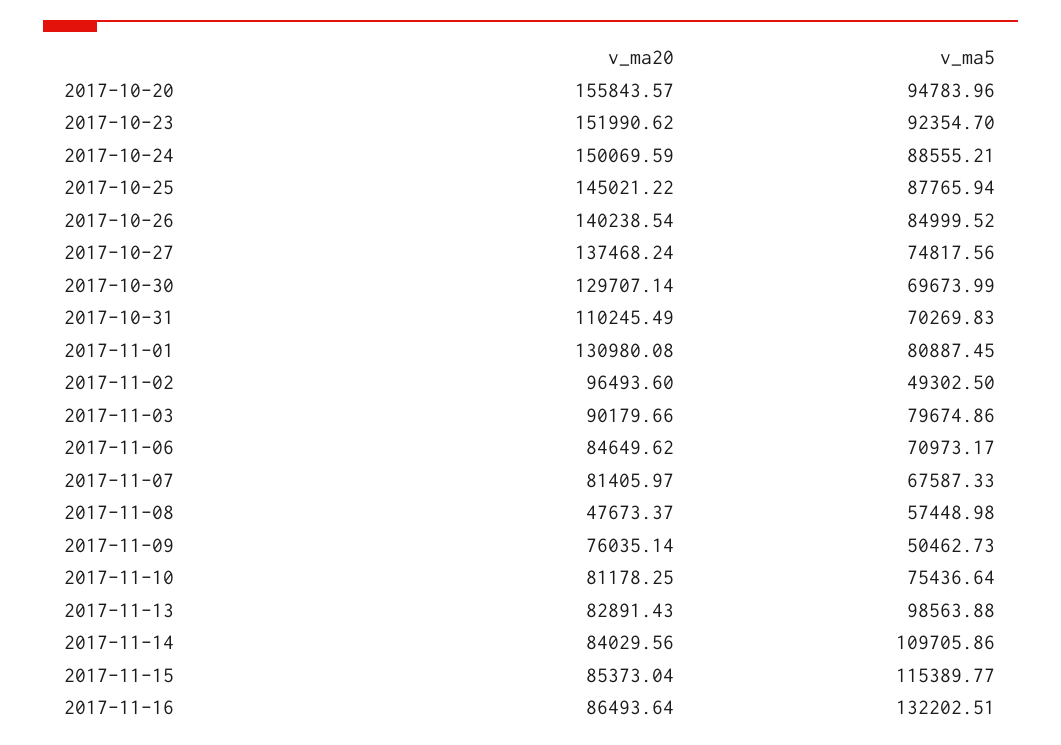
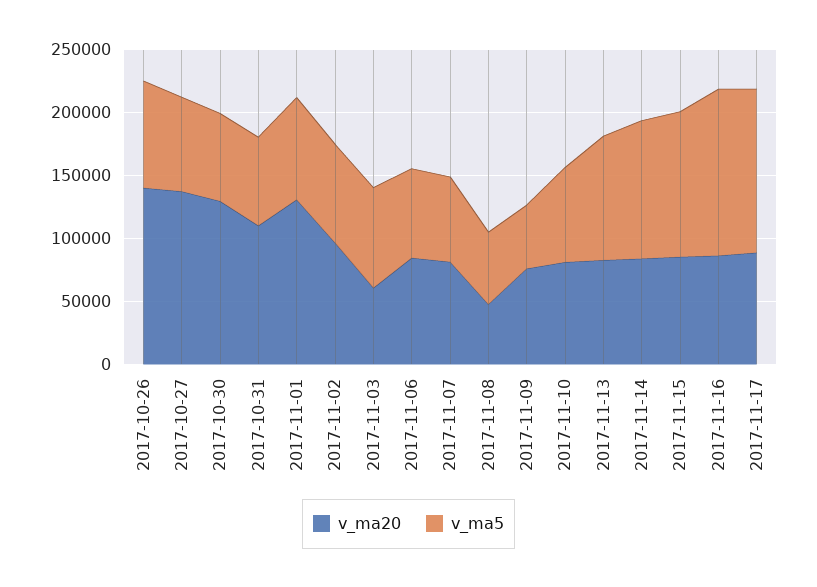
v_ma20, 2017-10-20: 155843.57 -> none
v_ma5, 2017-10-20: 94783.96 -> none
v_ma20, 2017-10-23: 151990.62 -> none
v_ma5, 2017-10-23: 92354.7 -> none
v_ma20, 2017-10-24: 150069.59 -> none
v_ma5, 2017-10-24: 88555.21 -> none
v_ma20, 2017-10-25: 145021.22 -> none
v_ma5, 2017-10-25: 87765.94 -> none
v_ma5, 2017-11-02: 49302.5 -> 80000
v_ma20, 2017-11-03: 90179.66 -> 60000
v_ma20, 2017-11-17: none -> 90000
v_ma5, 2017-11-17: none -> 130000

